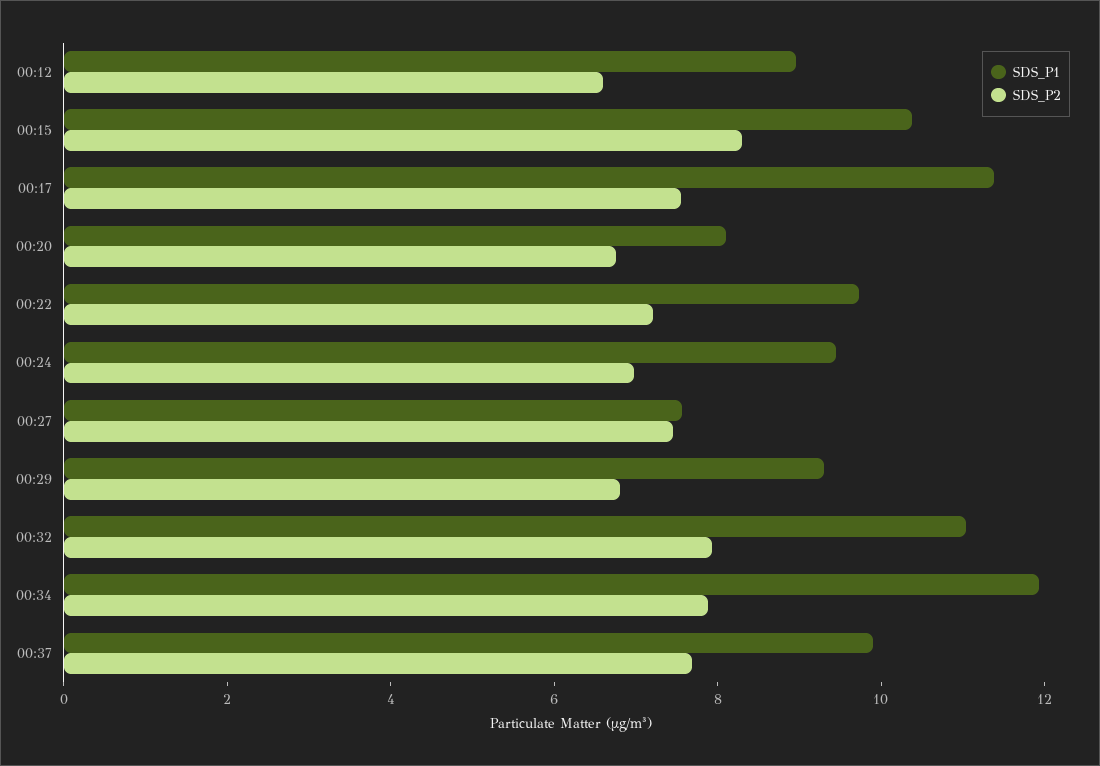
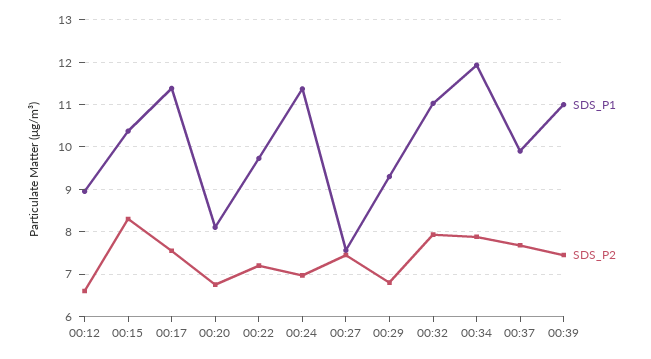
SDS_P1, 00:24: 9.5 -> 11.4
SDS_P1, 00:39: none -> 11
SDS_P2, 00:39: none -> 7.4

